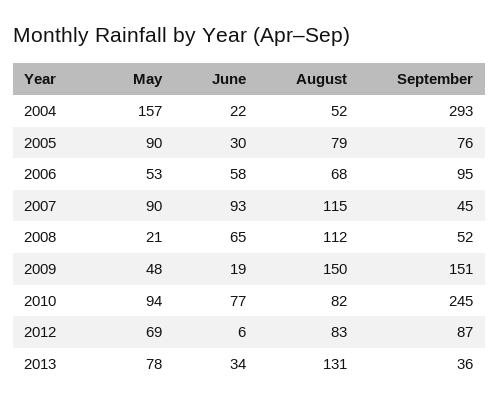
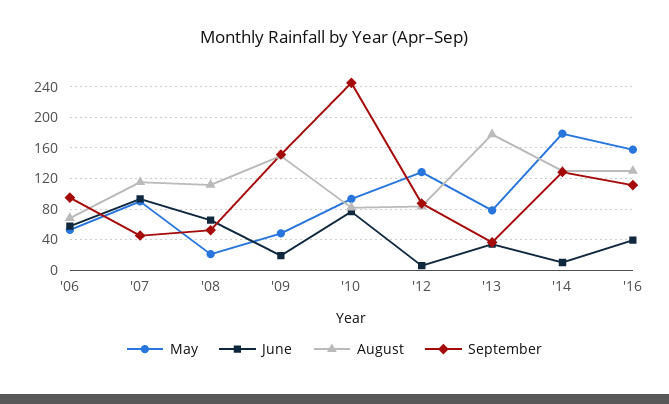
May, 2004: 157 -> none
June, 2004: 22 -> none
August, 2004: 52 -> none
September, 2004: 293 -> none
May, 2005: 90 -> none
June, 2005: 30 -> none
August, 2005: 79 -> none
September, 2005: 76 -> none
May, 2012: 69 -> 130
August, 2013: 131 -> 180
May, '14: none -> 180
June, '14: none -> 10
August, '14: none -> 130
September, '14: none -> 130
May, '16: none -> 160
June, '16: none -> 40
August, '16: none -> 130
September, '16: none -> 110

